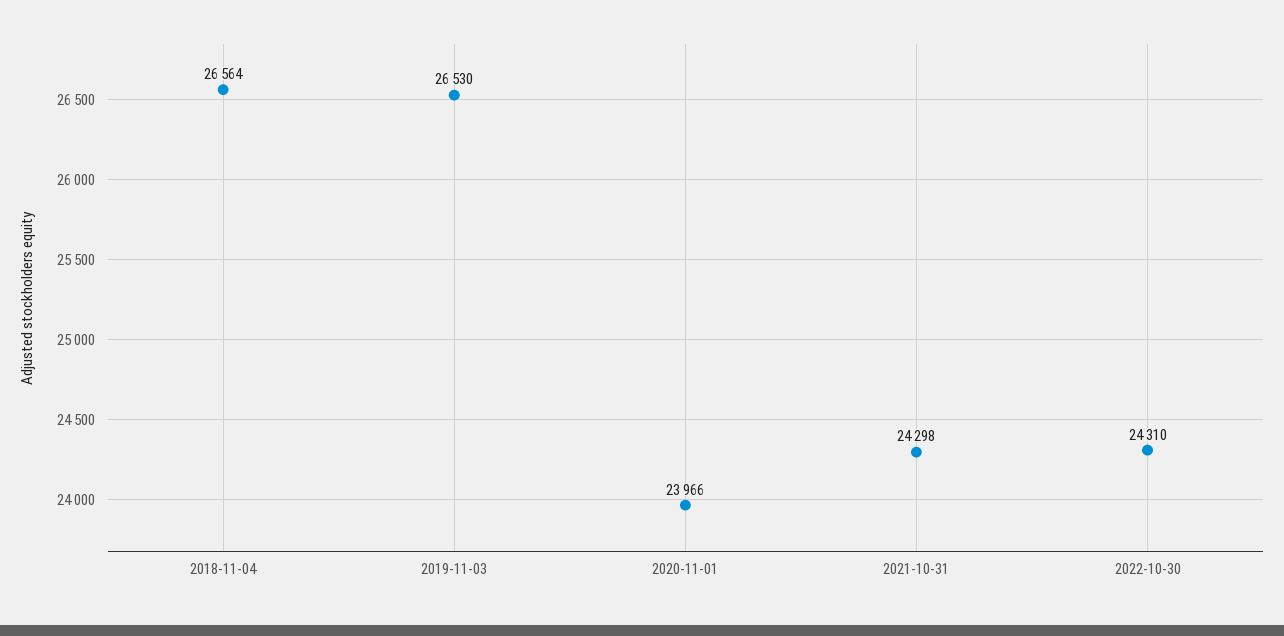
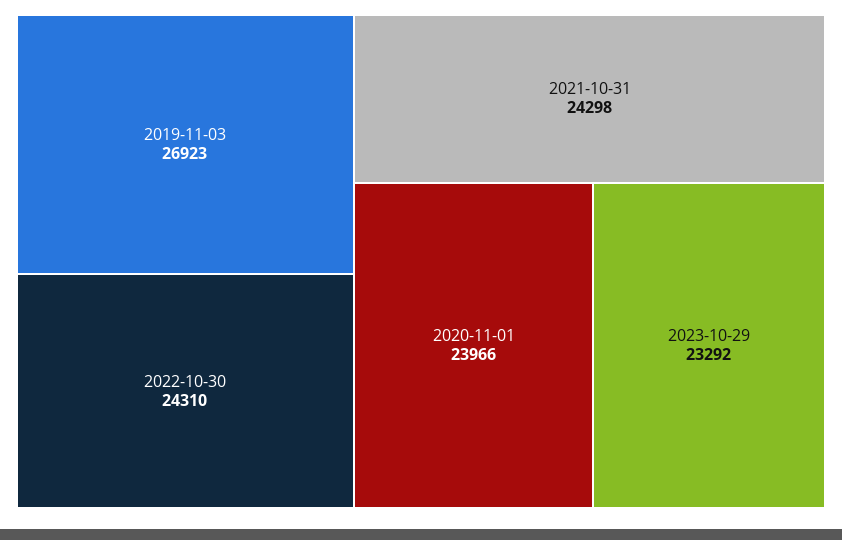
2018-11-04: 26564 -> none
2019-11-03: 26530 -> 26923
2023-10-29: none -> 23292

